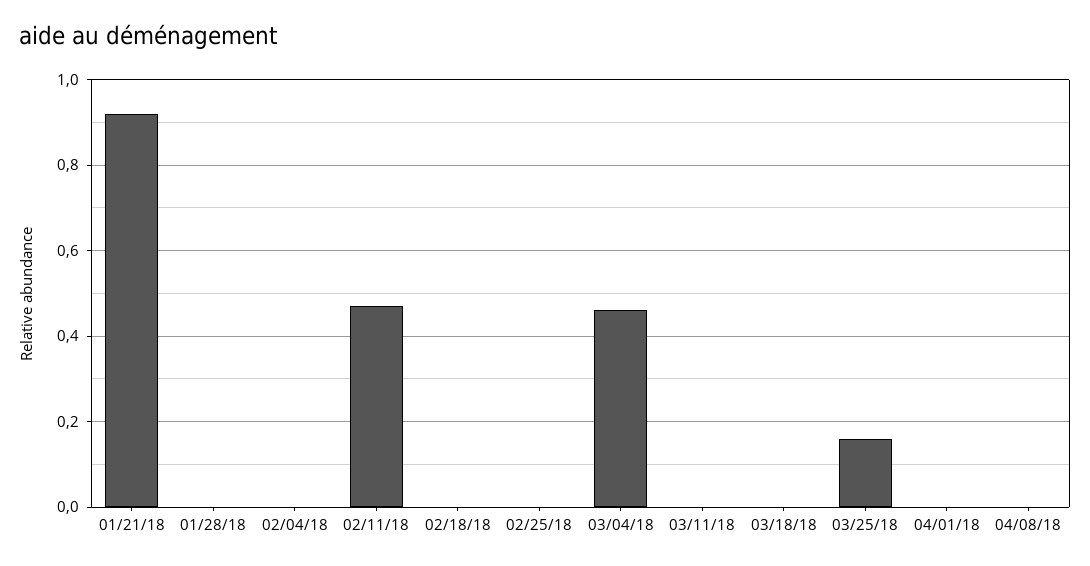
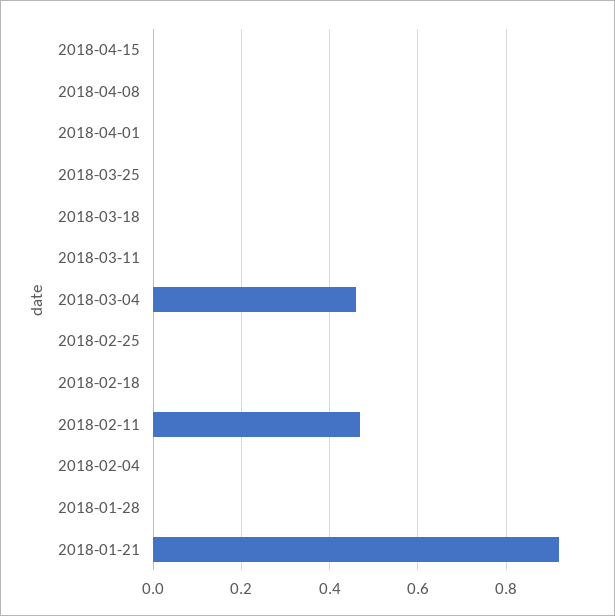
03/25/18: 0.15 -> 0
2018-04-15: none -> 0

